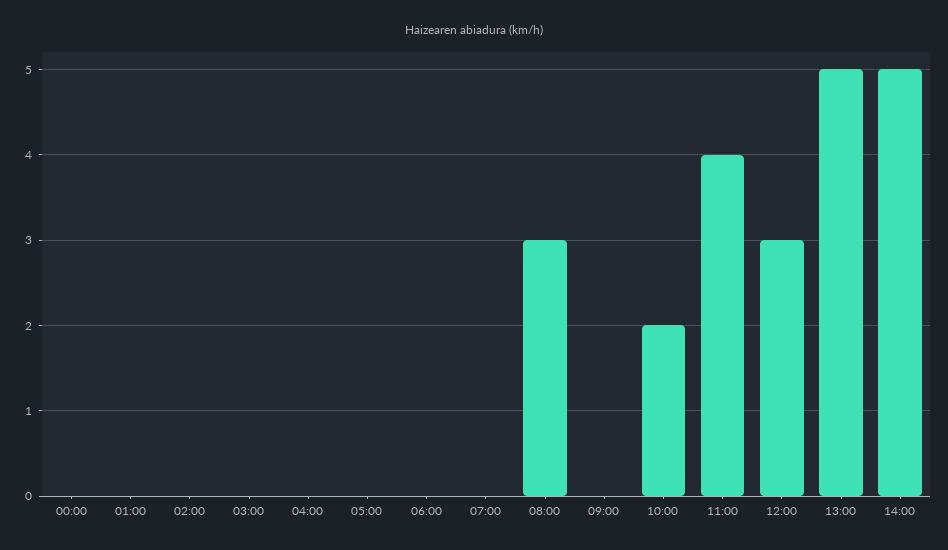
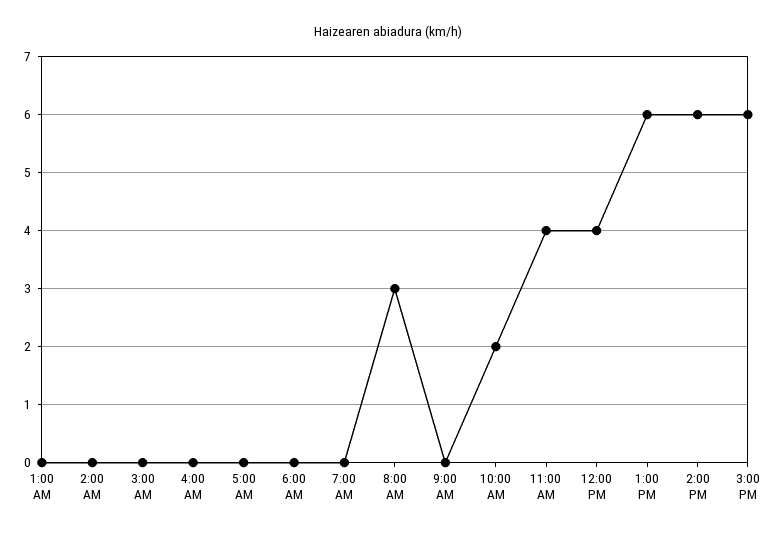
00:00: 0 -> none
12:00: 3 -> 4
13:00: 5 -> 6
14:00: 5 -> 6
3:00 PM: none -> 6

